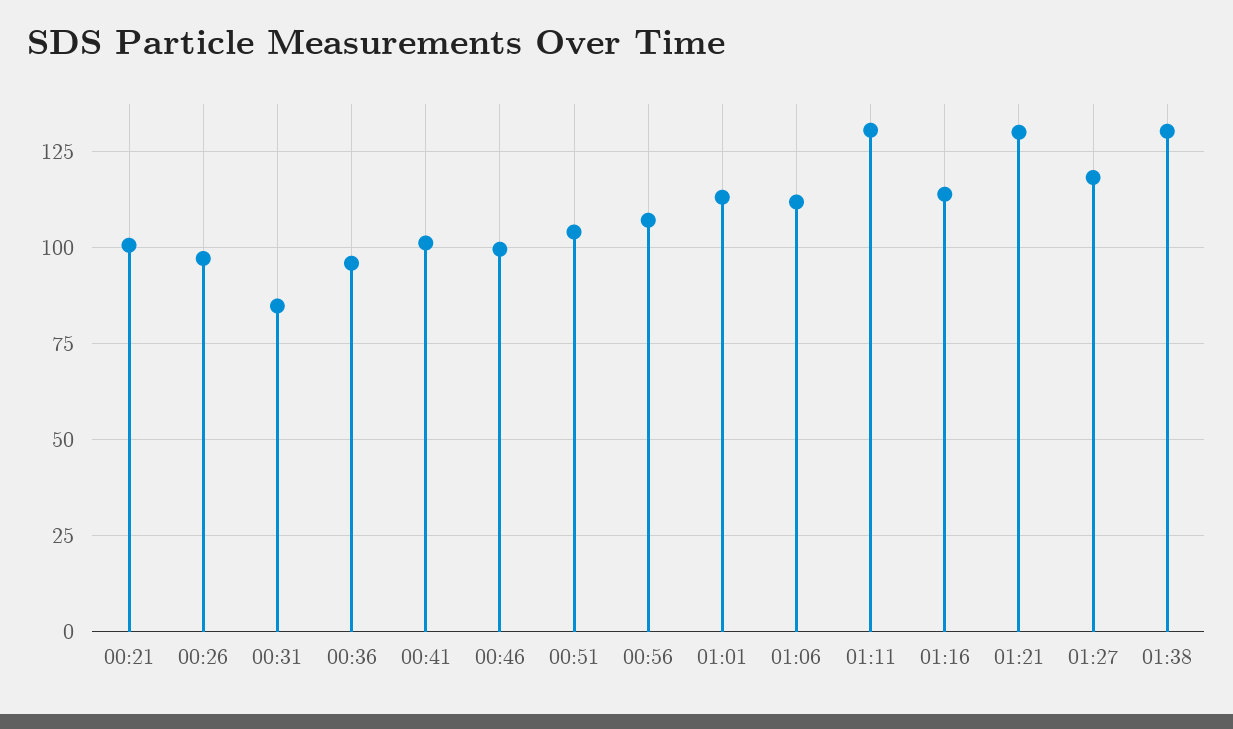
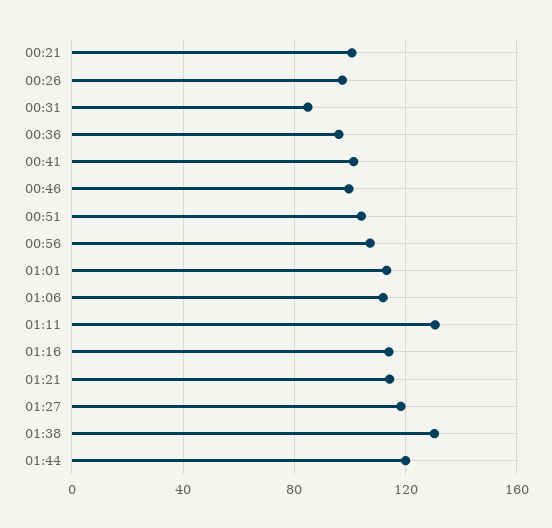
01:21: 130 -> 115
01:44: none -> 120

